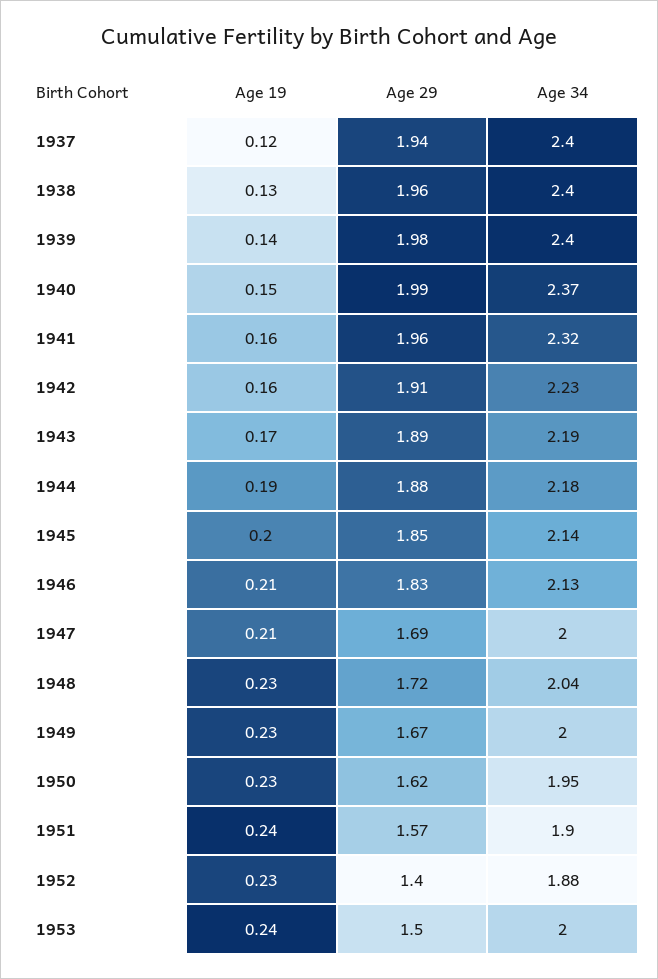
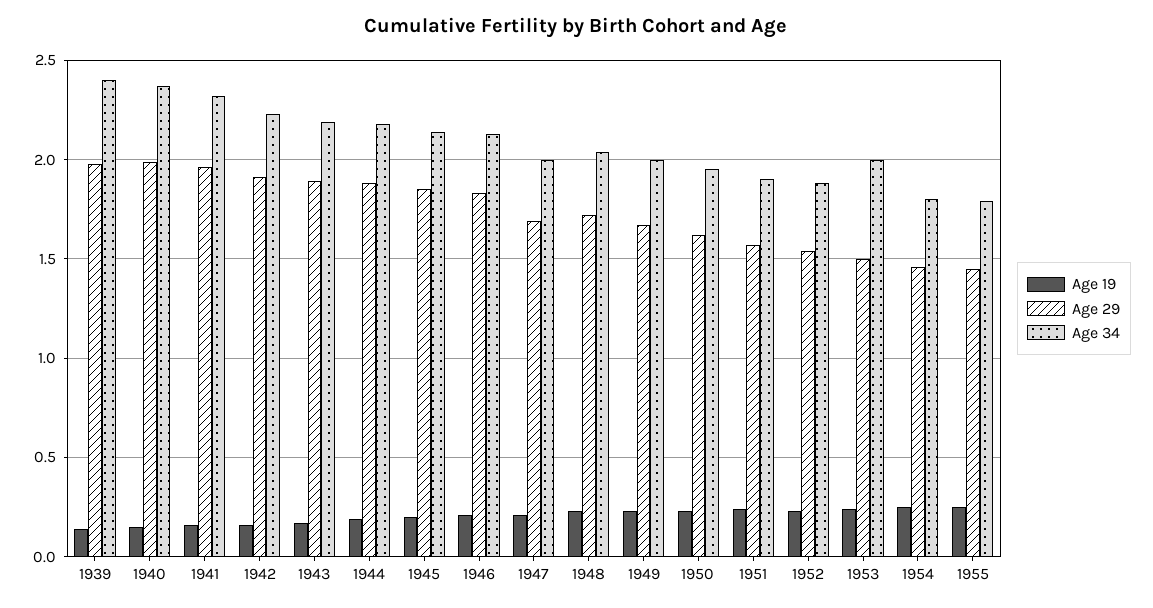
Age 19, 1937: 0.12 -> none
Age 29, 1937: 1.94 -> none
Age 34, 1937: 2.4 -> none
Age 19, 1938: 0.13 -> none
Age 29, 1938: 1.96 -> none
Age 34, 1938: 2.4 -> none
Age 29, 1952: 1.4 -> 1.55
Age 19, 1954: none -> 0.25
Age 29, 1954: none -> 1.45
Age 34, 1954: none -> 1.8
Age 19, 1955: none -> 0.25
Age 29, 1955: none -> 1.45
Age 34, 1955: none -> 1.8

